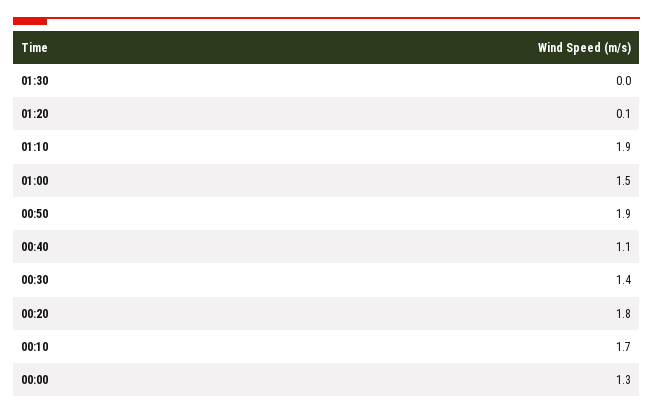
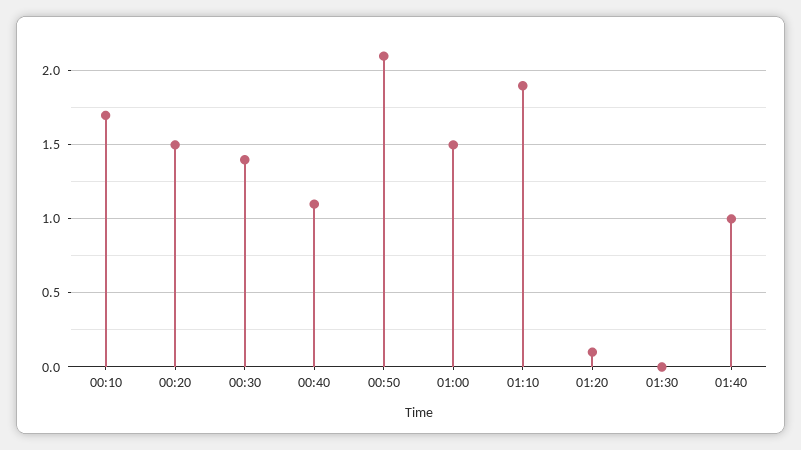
00:50: 1.9 -> 2.1
00:20: 1.8 -> 1.5
00:00: 1.3 -> none
01:40: none -> 1

